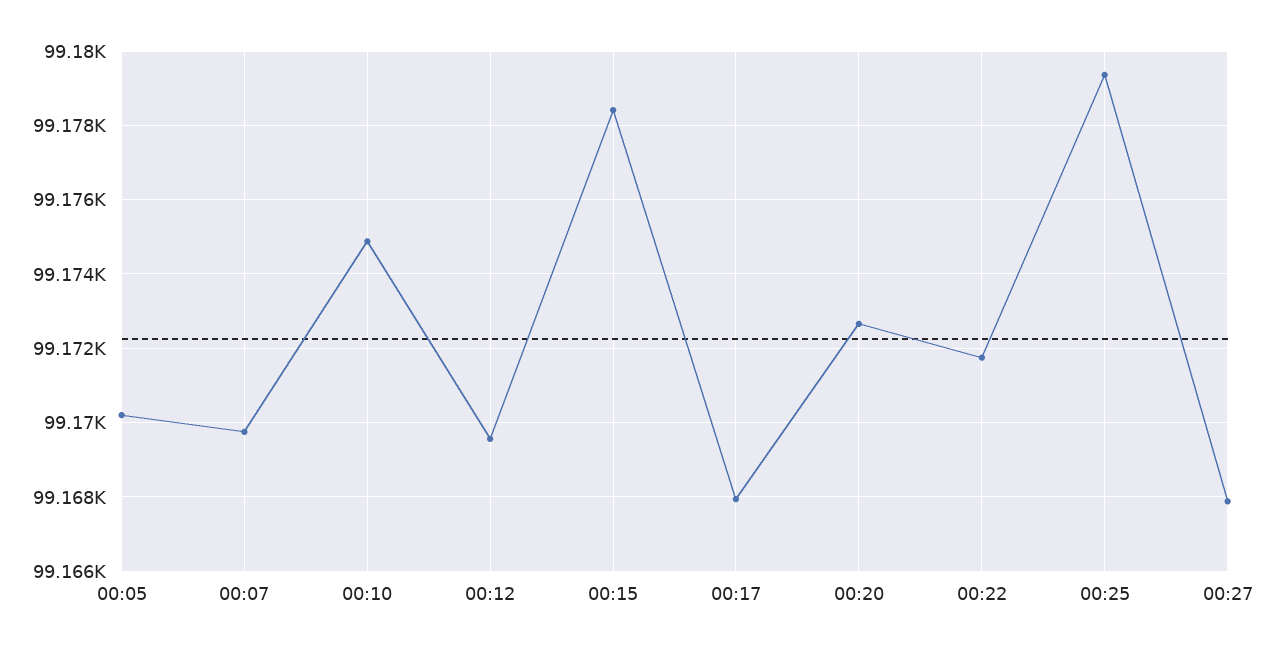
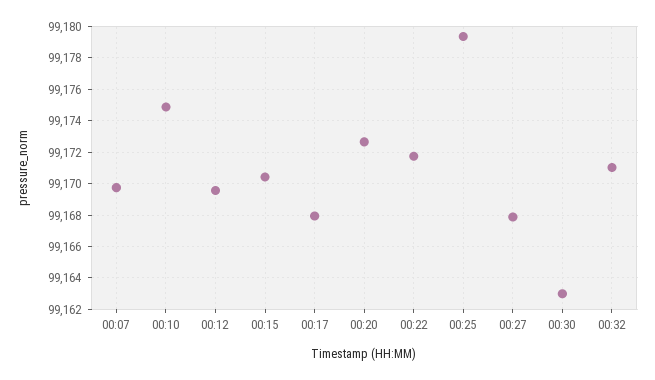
00:05: 99170.2 -> none
00:15: 99178.4 -> 99170.5
00:30: none -> 99163
00:32: none -> 99171

